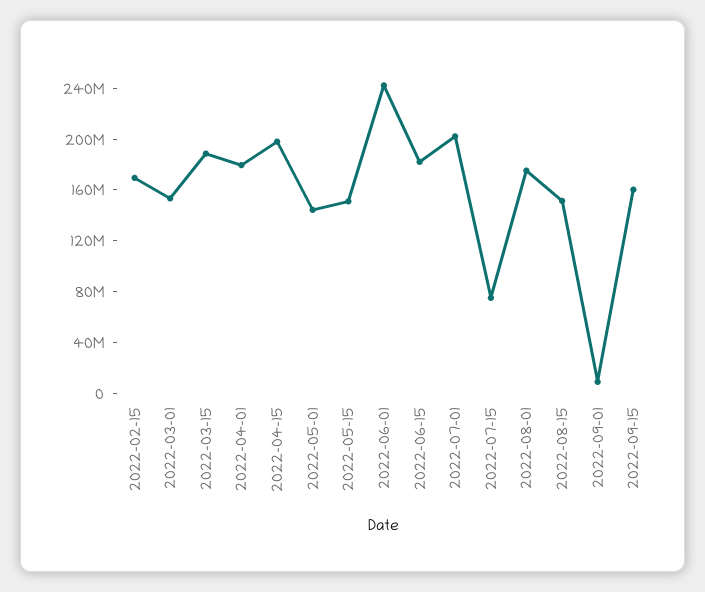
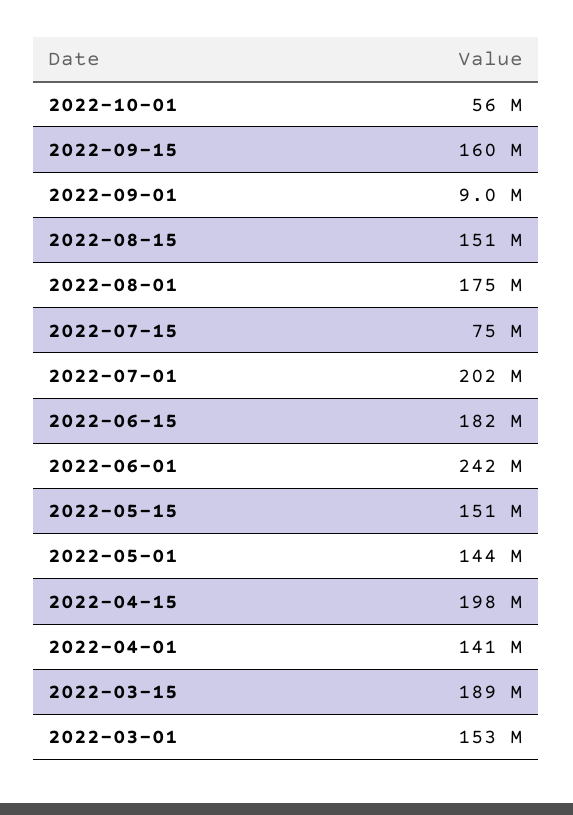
2022-02-15: 170000000 -> none
2022-04-01: 180000000 -> 141000000
2022-10-01: none -> 56000000

